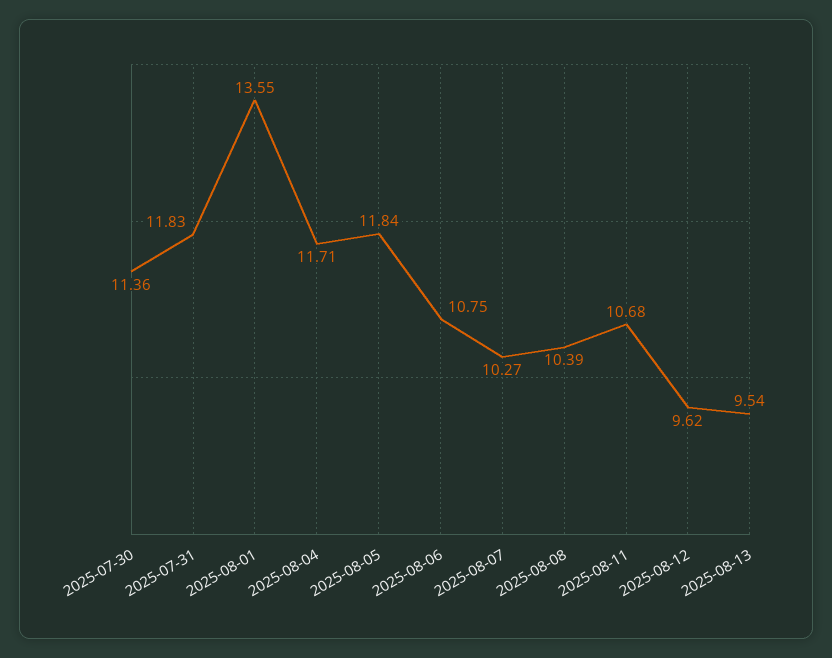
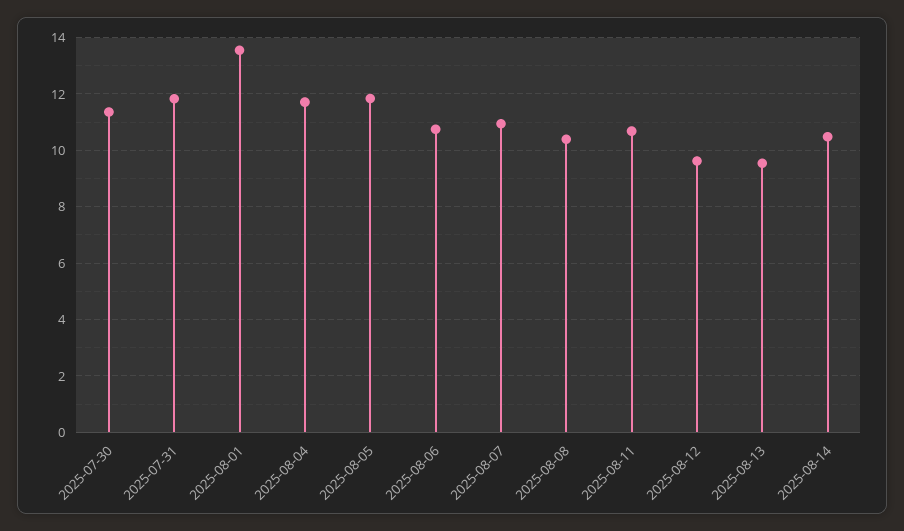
2025-08-07: 10.27 -> 11
2025-08-14: none -> 10.5

